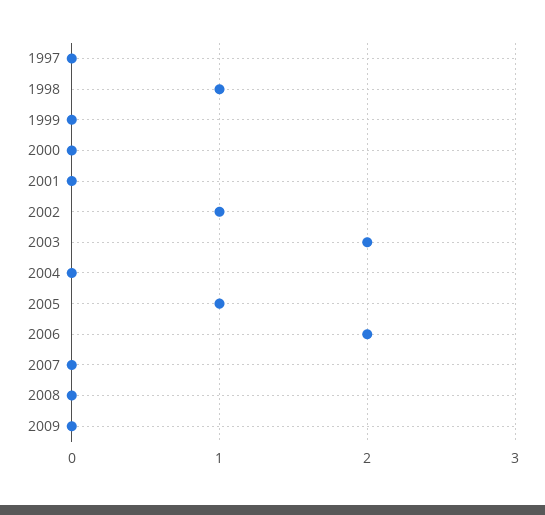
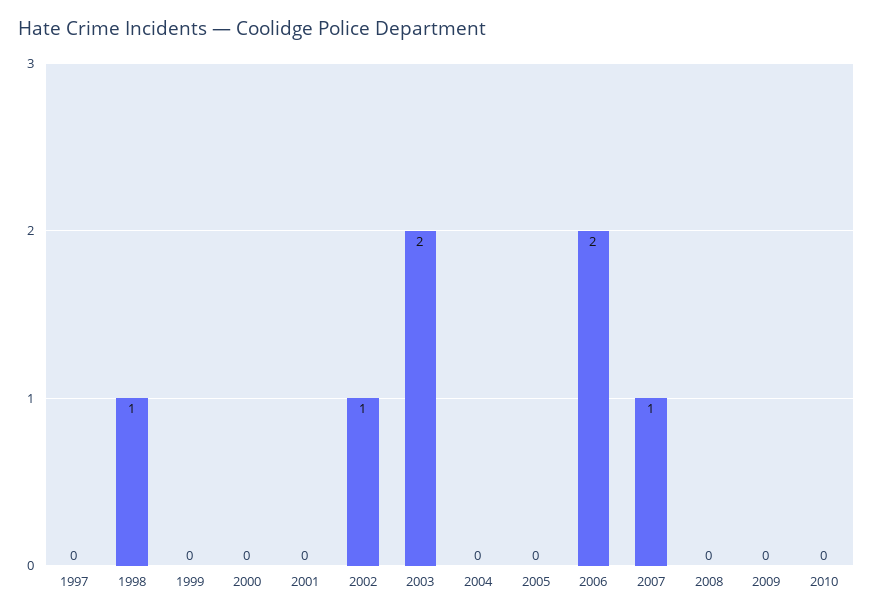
2005: 1 -> 0
2007: 0 -> 1
2010: none -> 0

